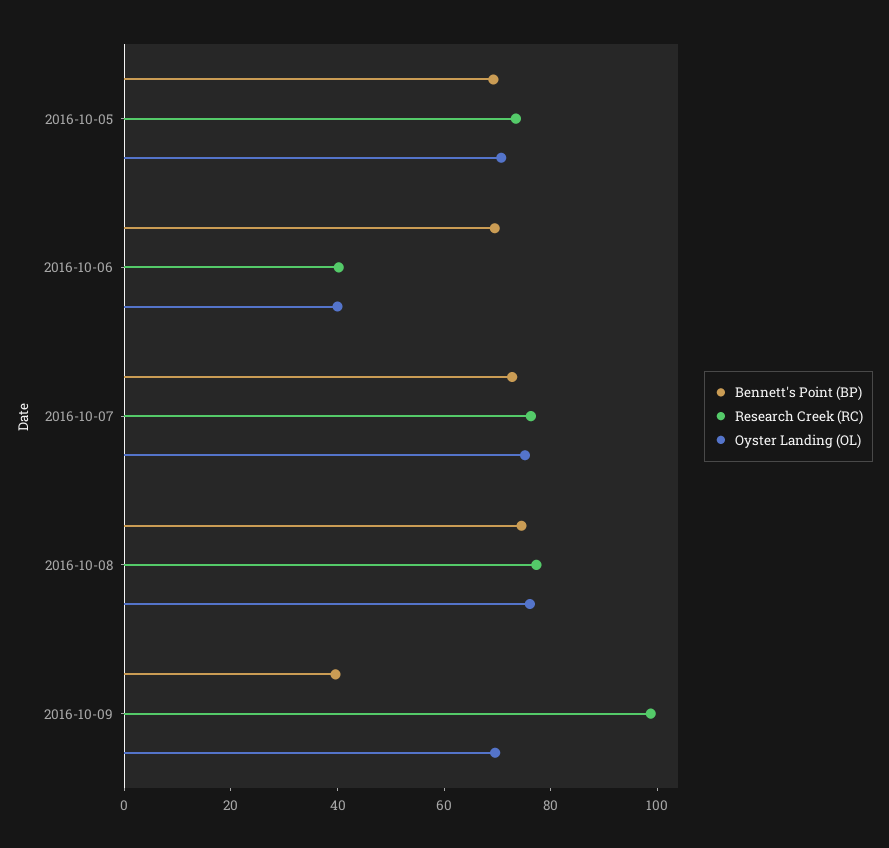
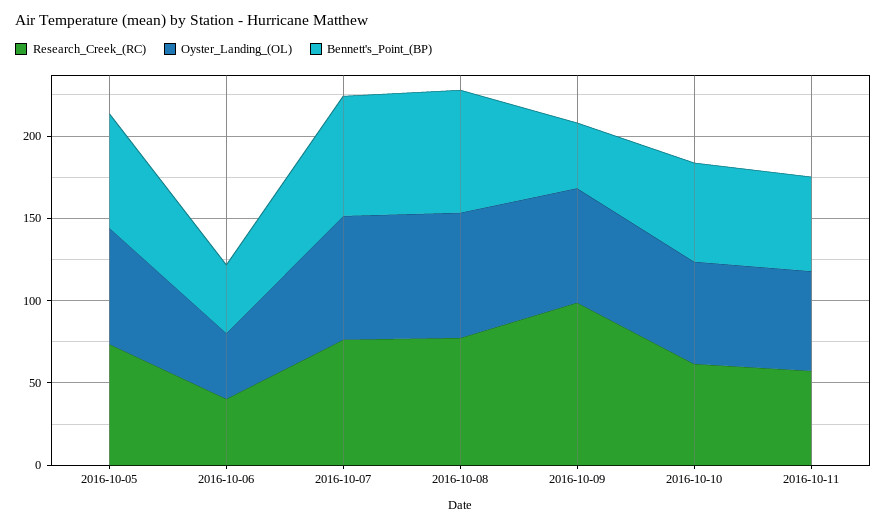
Bennett's Point (BP), 2016-10-06: 70 -> 40
Research Creek (RC), 2016-10-10: none -> 60
Oyster Landing (OL), 2016-10-10: none -> 60
Bennett's Point (BP), 2016-10-10: none -> 60
Research Creek (RC), 2016-10-11: none -> 60
Oyster Landing (OL), 2016-10-11: none -> 60
Bennett's Point (BP), 2016-10-11: none -> 60

